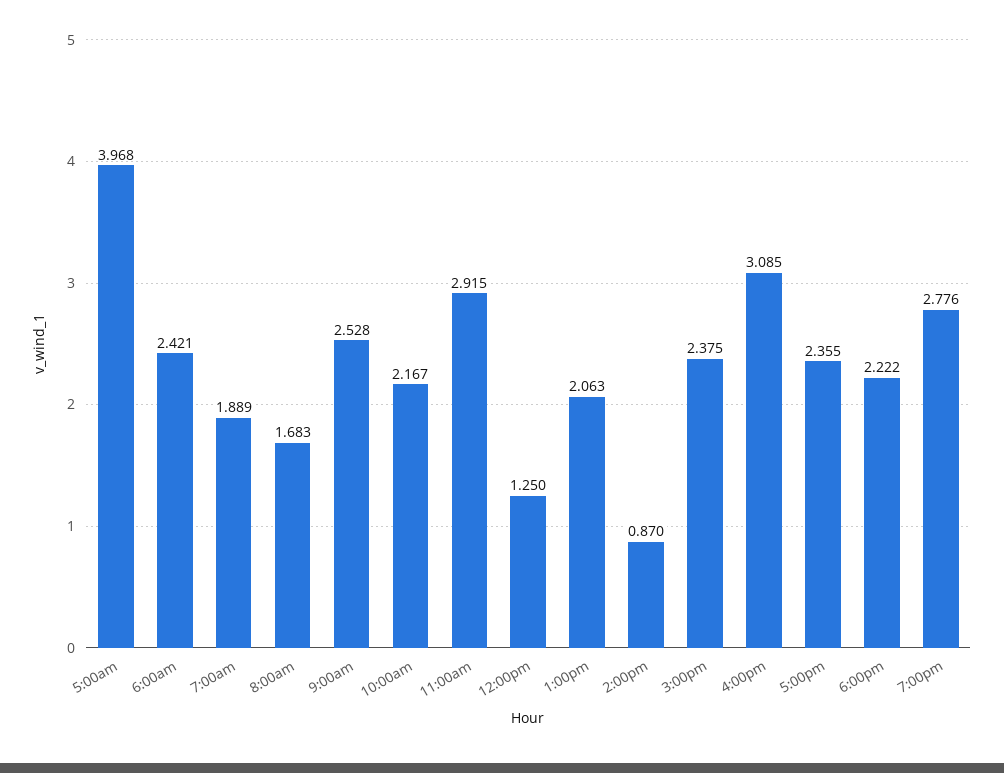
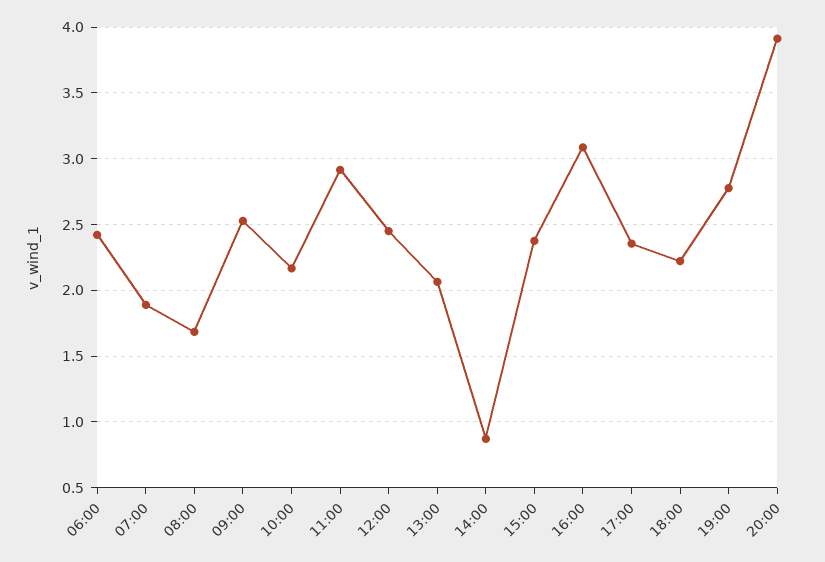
5:00am: 3.968 -> none
12:00pm: 1.25 -> 2.45
20:00: none -> 3.9

